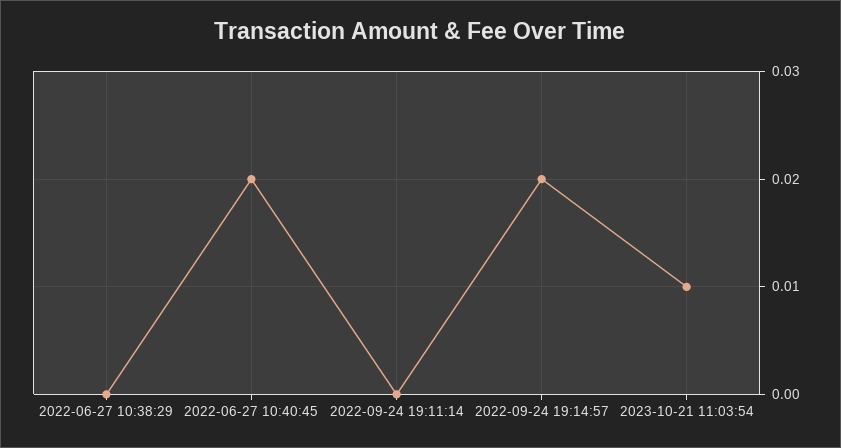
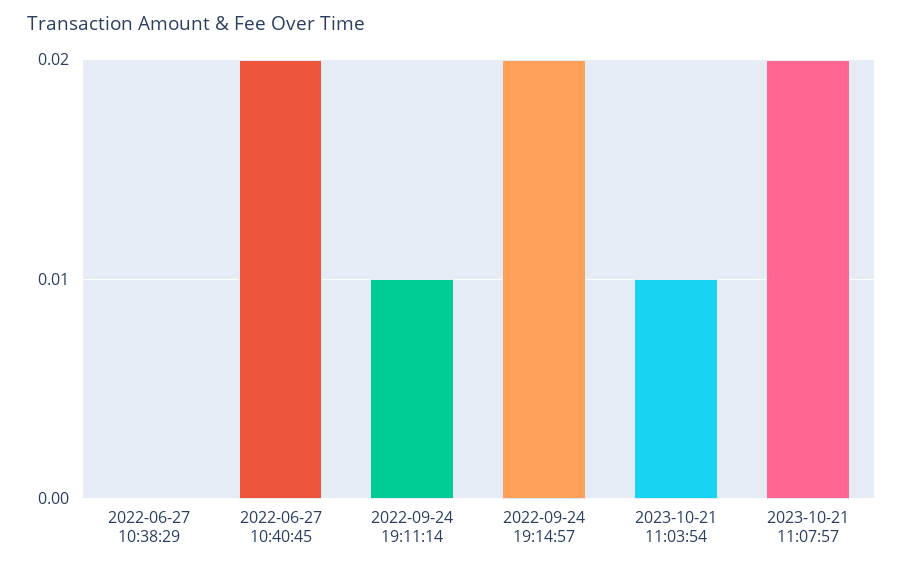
2022-09-24 19:11:14: 0 -> 0.01
2023-10-21 11:07:57: none -> 0.02

